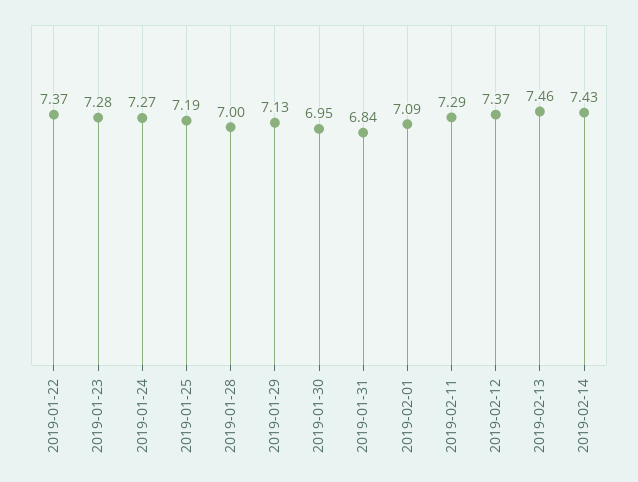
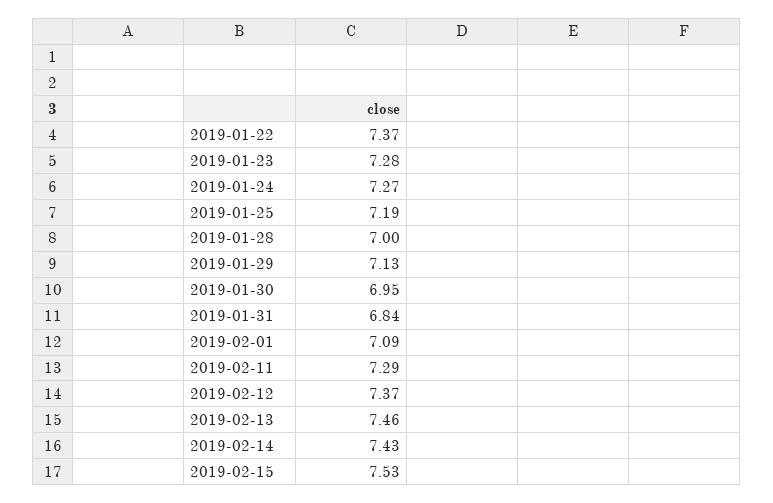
2019-02-15: none -> 7.53

